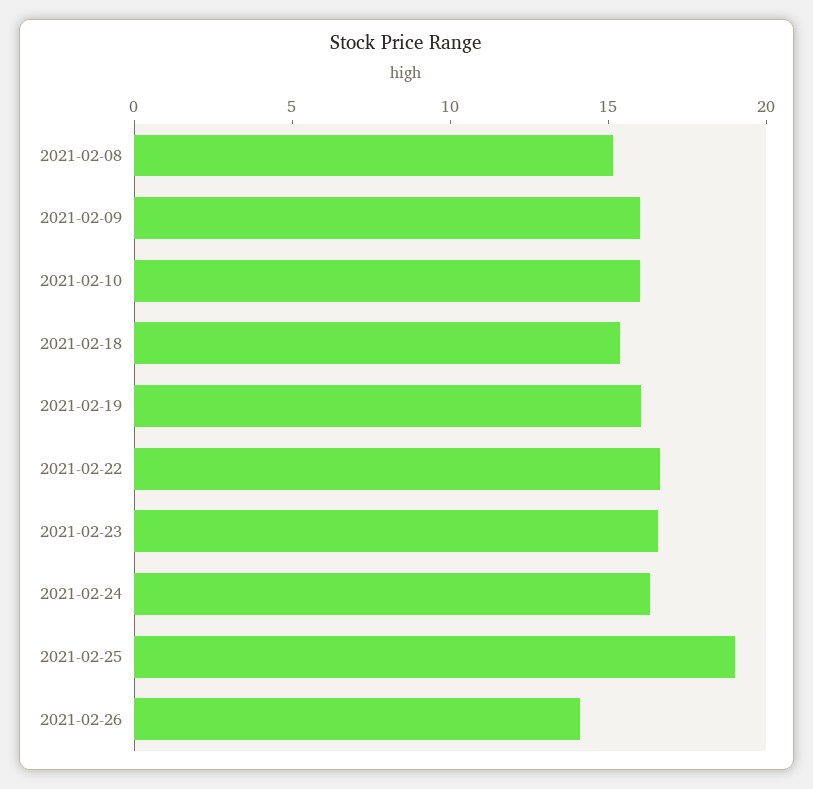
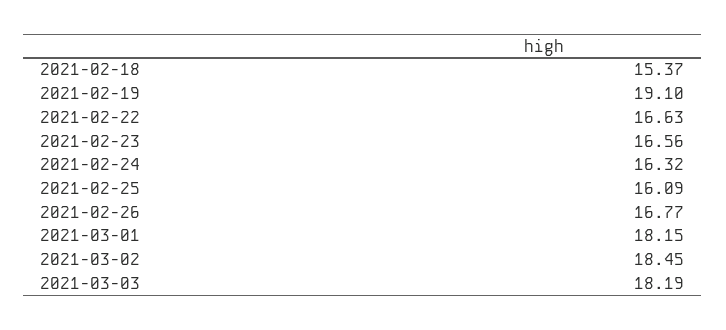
2021-02-08: 15 -> none
2021-02-09: 16 -> none
2021-02-10: 16 -> none
2021-02-19: 16 -> 19.1
2021-02-25: 19 -> 16.09
2021-02-26: 14 -> 16.77
2021-03-01: none -> 18.15
2021-03-02: none -> 18.45
2021-03-03: none -> 18.19

